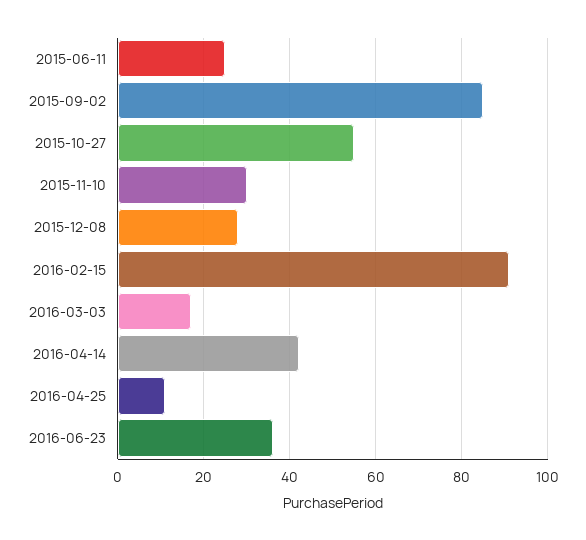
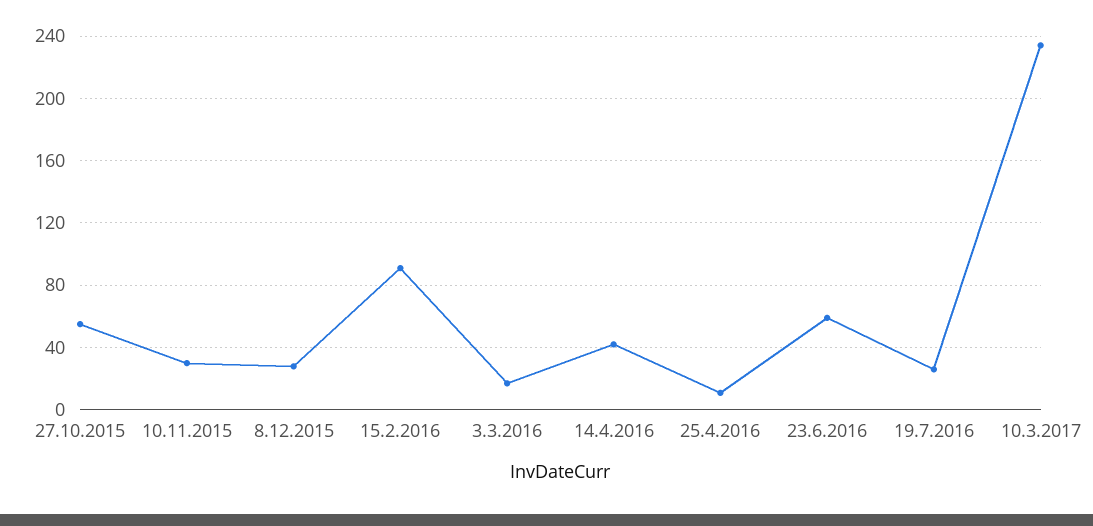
2015-06-11: 25 -> none
2015-09-02: 85 -> none
2016-06-23: 35 -> 60
19.7.2016: none -> 25
10.3.2017: none -> 235

